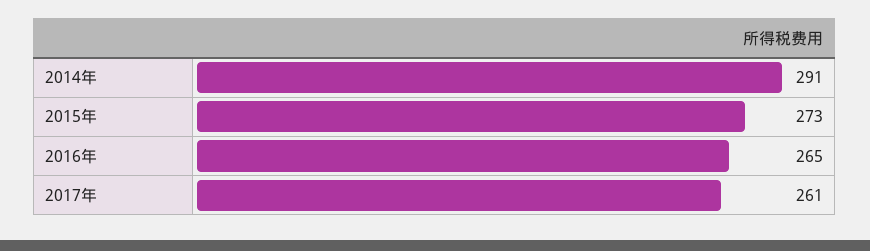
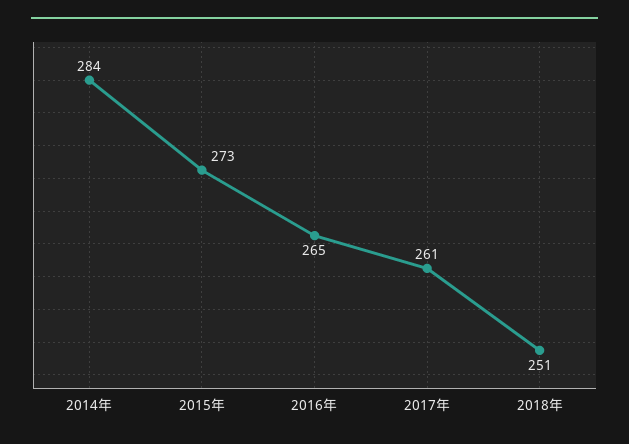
2014年: 291 -> 284
2018年: none -> 251

